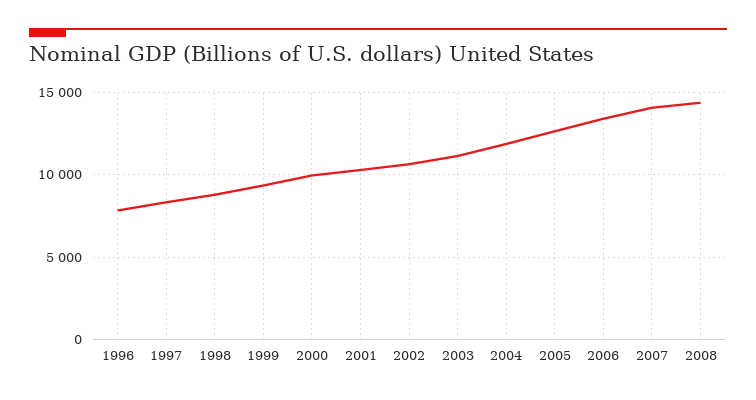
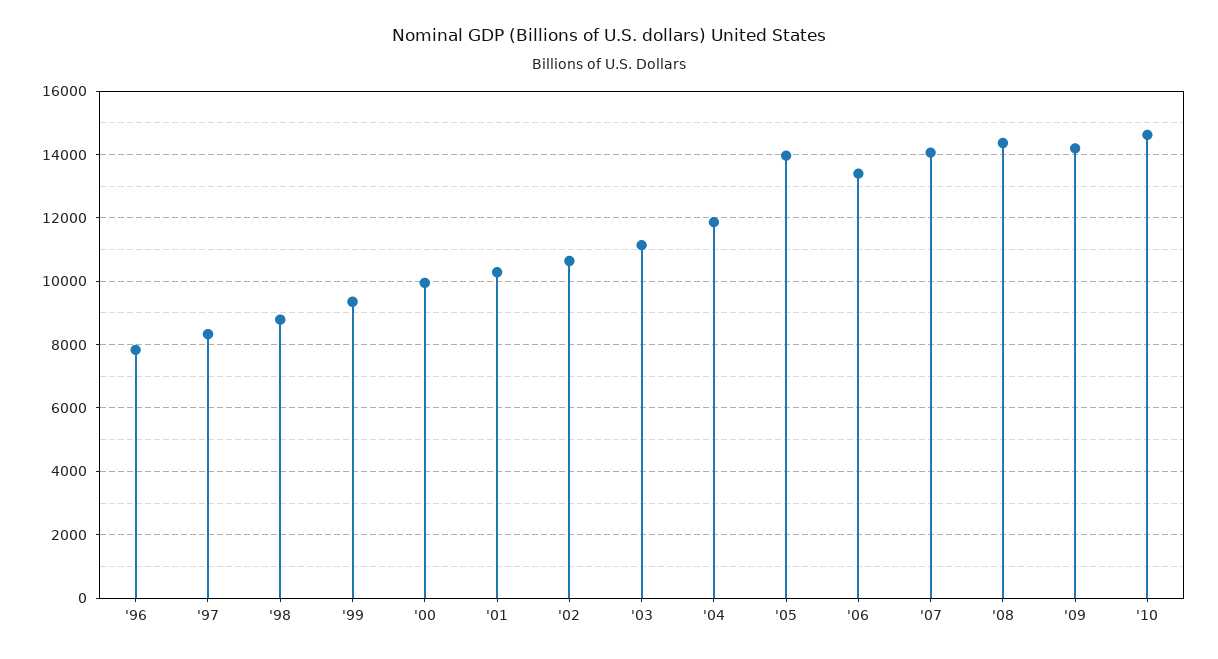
2005: 12500 -> 14000
'09: none -> 14200
'10: none -> 14600

